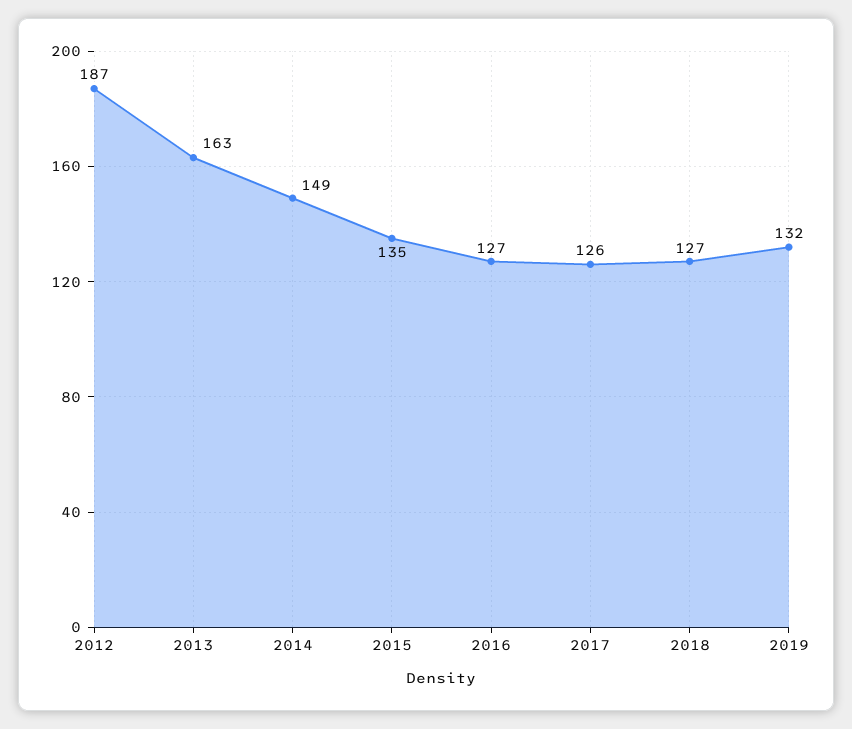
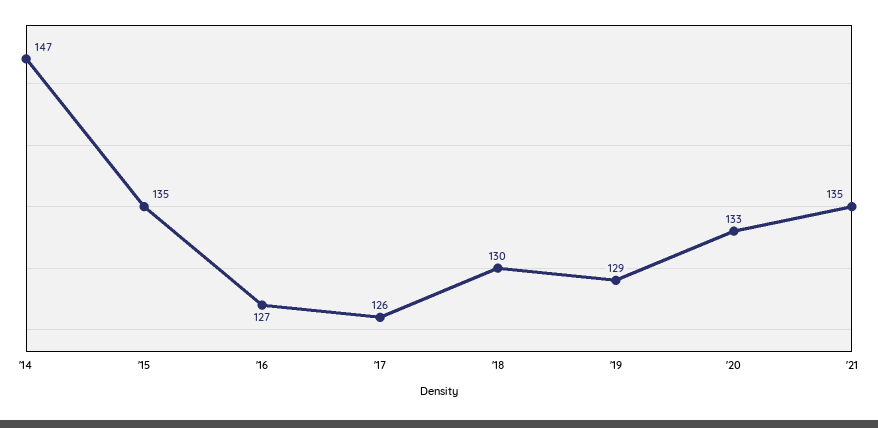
2012: 187 -> none
2013: 163 -> none
2014: 149 -> 147
2018: 127 -> 130
2019: 132 -> 129
'20: none -> 133
'21: none -> 135

